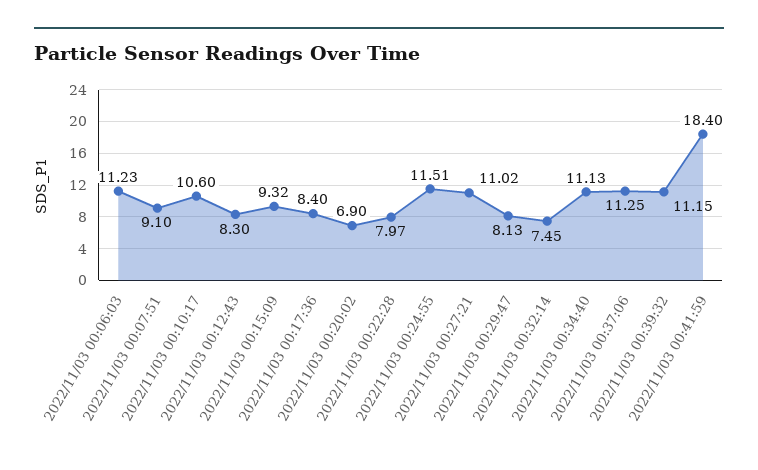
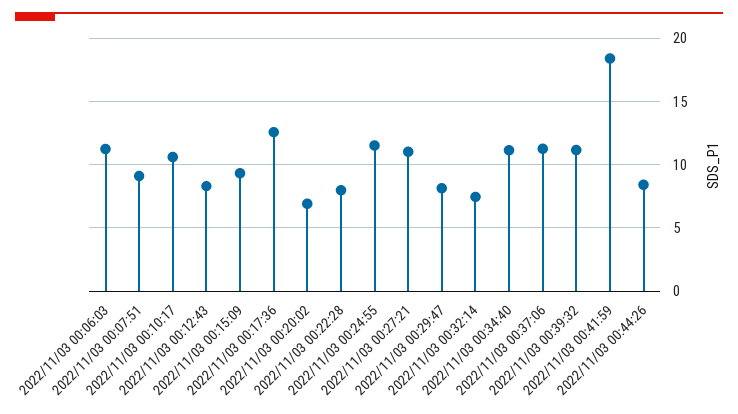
2022/11/03 00:17:36: 8.4 -> 12.5
2022/11/03 00:44:26: none -> 8.5

